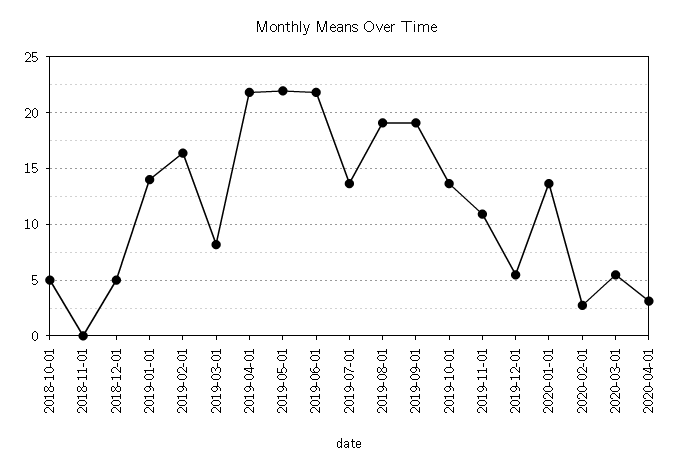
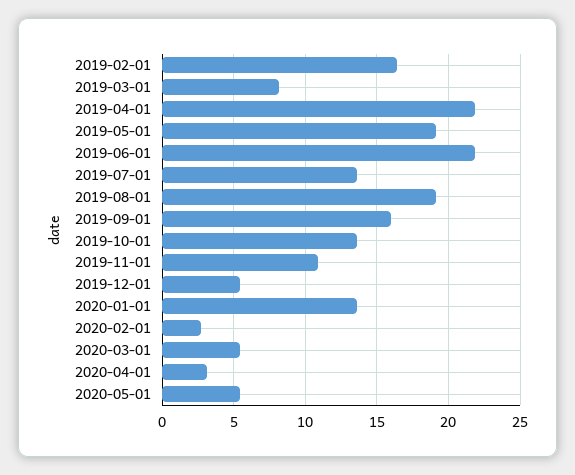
2018-10-01: 5 -> none
2018-11-01: 0 -> none
2018-12-01: 5 -> none
2019-01-01: 14 -> none
2019-05-01: 22 -> 19
2019-09-01: 19 -> 16
2020-05-01: none -> 5.5

